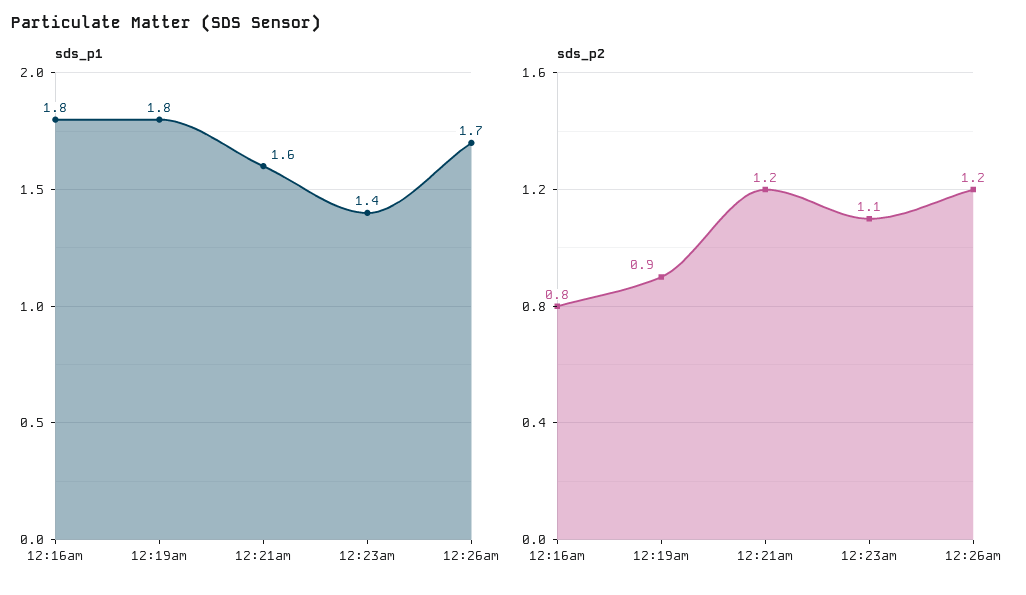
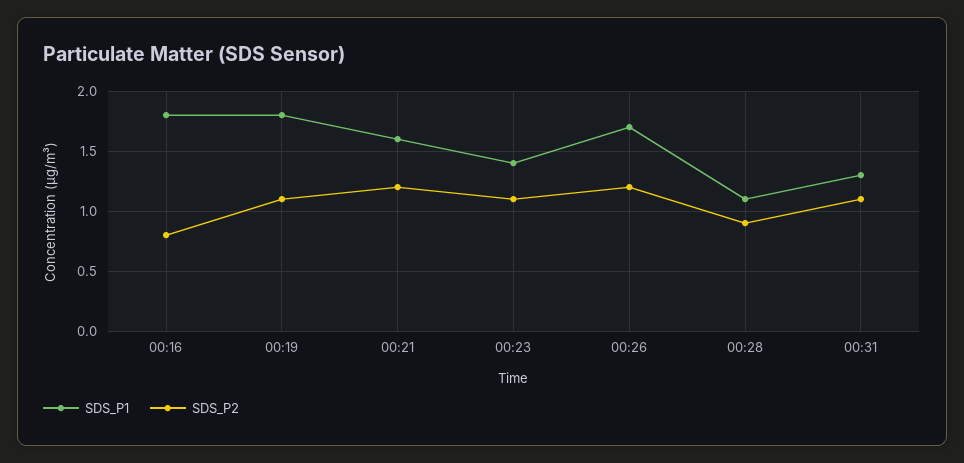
sds_p2, 12:19am: 0.9 -> 1.1
sds_p1, 00:28: none -> 1.1
sds_p2, 00:28: none -> 0.9
sds_p1, 00:31: none -> 1.3
sds_p2, 00:31: none -> 1.1

